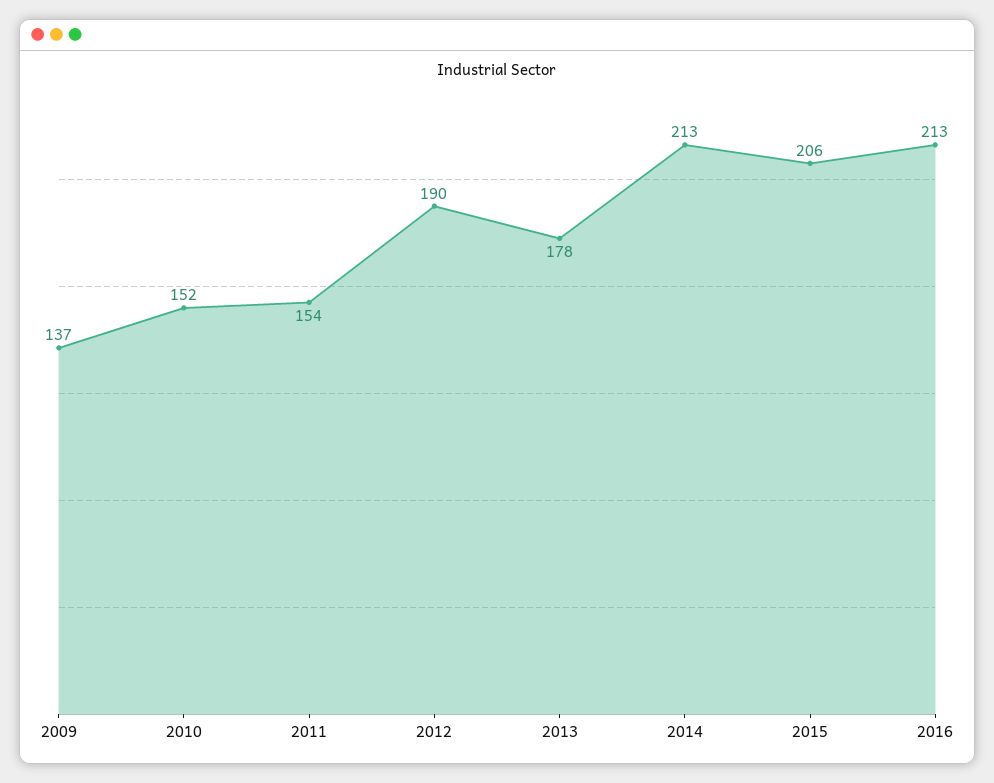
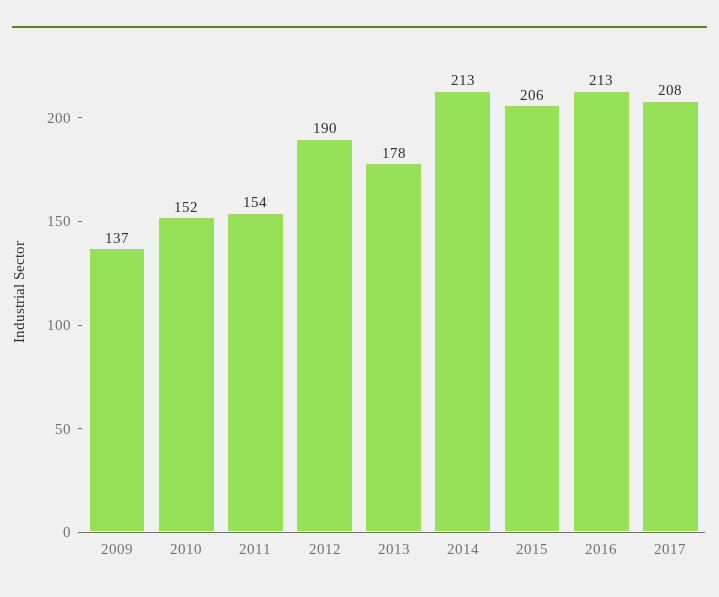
2017: none -> 208

